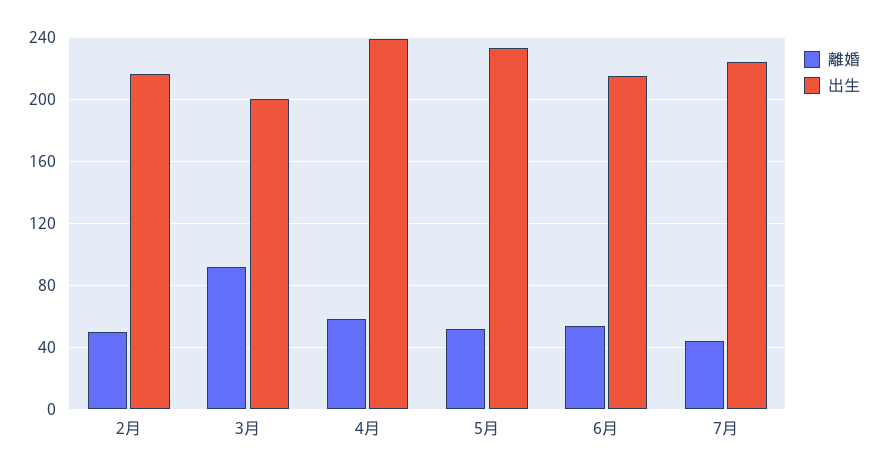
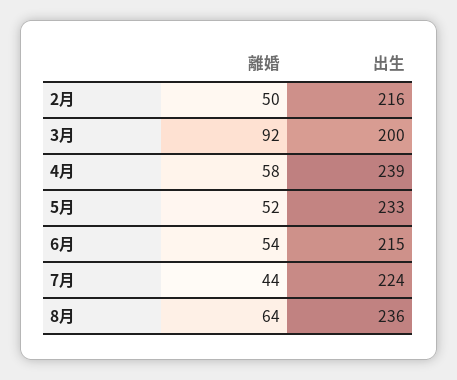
離婚, 8月: none -> 64
出生, 8月: none -> 236

